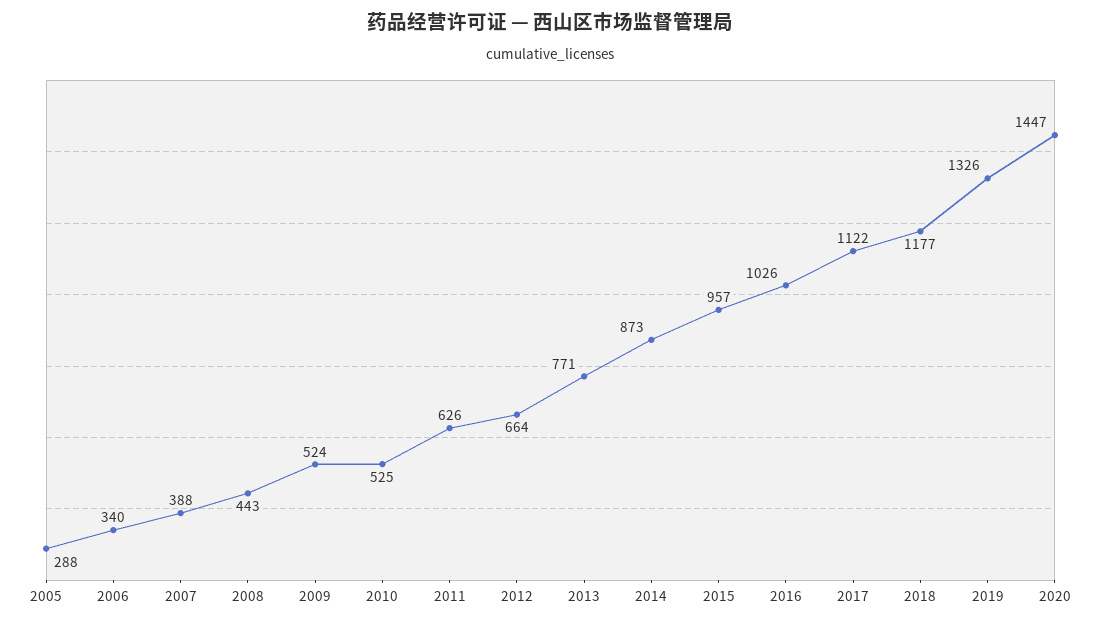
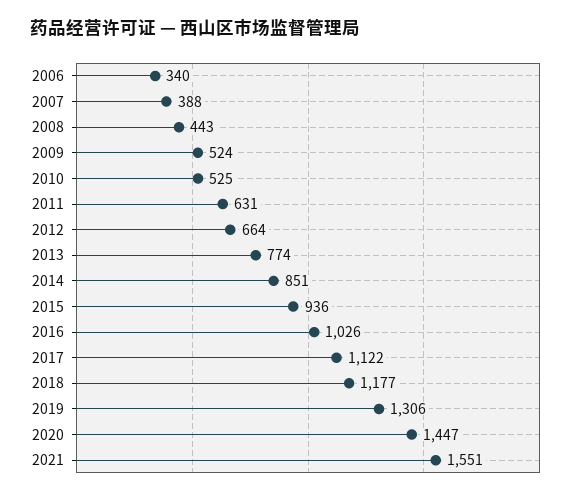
2005: 288 -> none
2011: 626 -> 631
2013: 771 -> 774
2014: 873 -> 851
2015: 957 -> 936
2019: 1326 -> 1306
2021: none -> 1551

